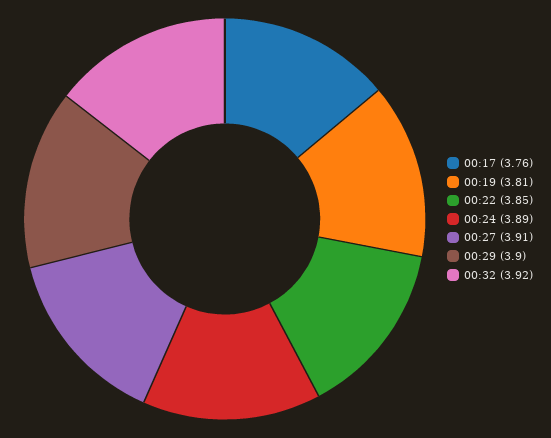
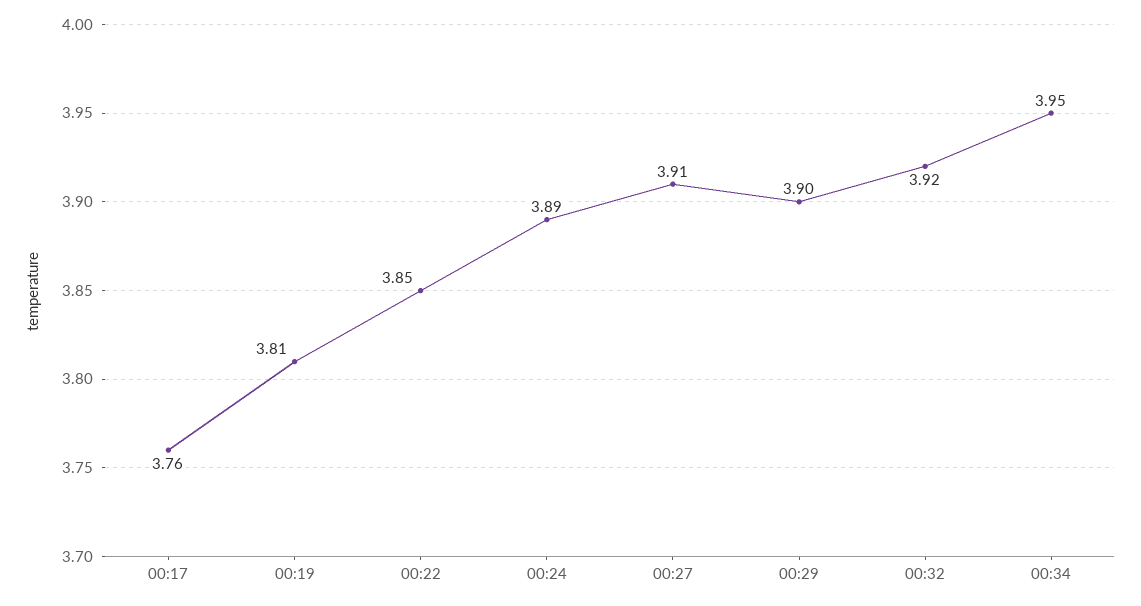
00:34: none -> 3.95

